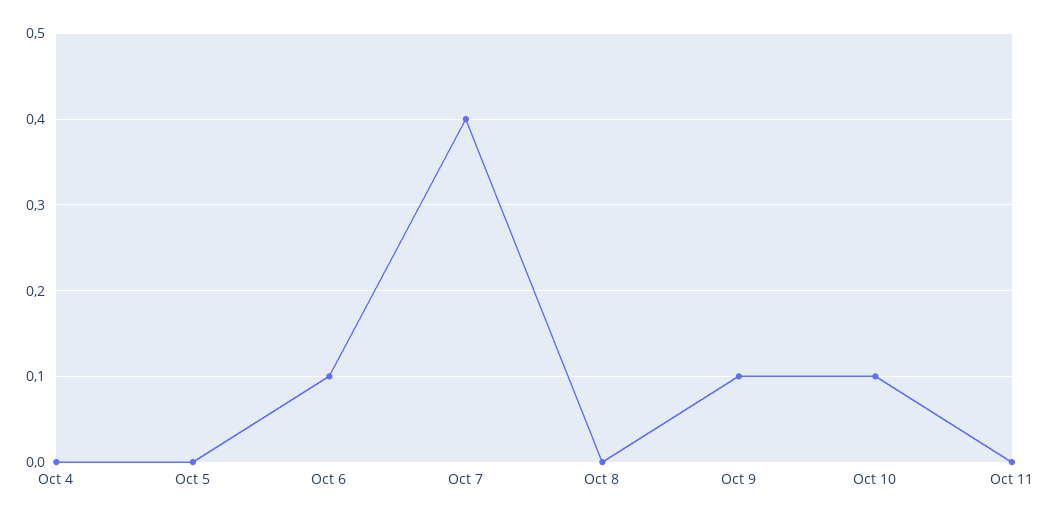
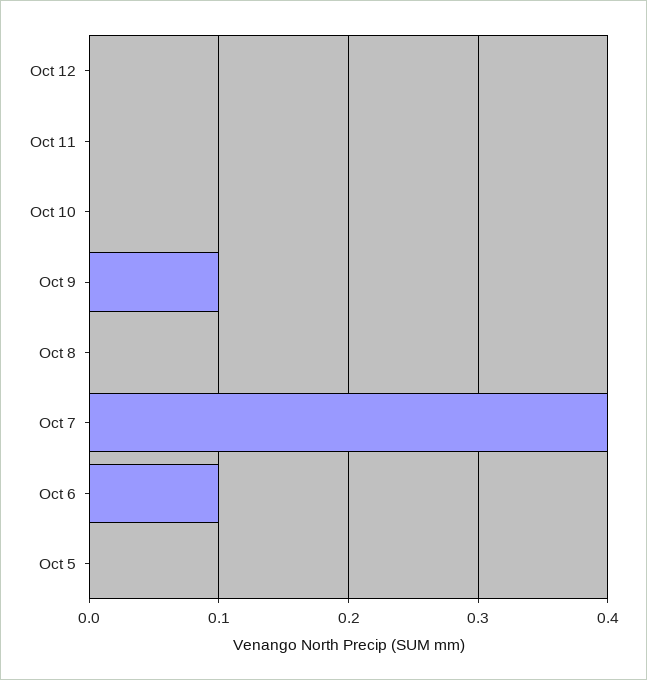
Oct 4: 0 -> none
Oct 10: 0.1 -> 0
Oct 12: none -> 0

